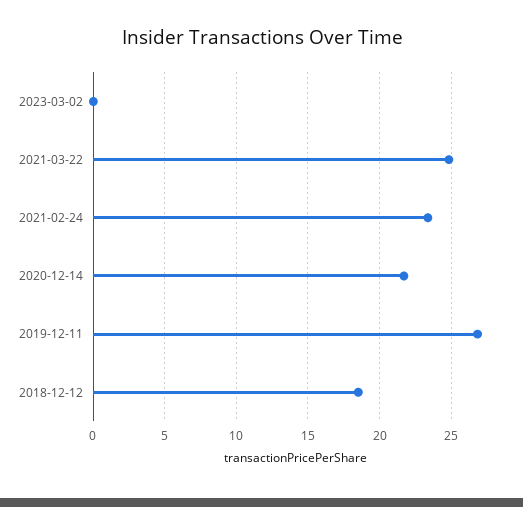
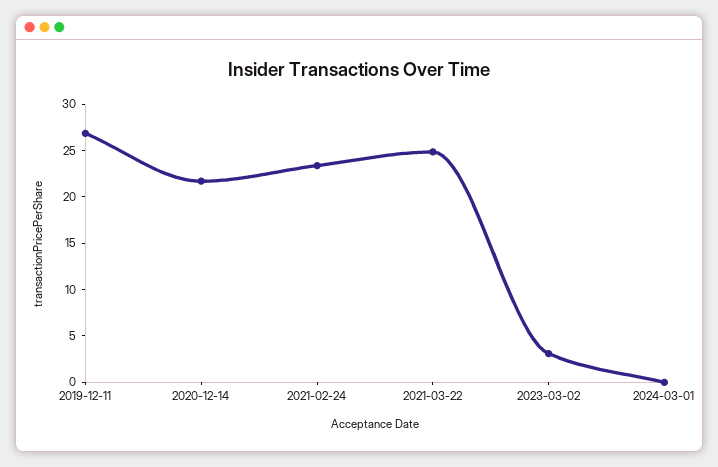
2023-03-02: 0 -> 3
2018-12-12: 18.5 -> none
2024-03-01: none -> 0

